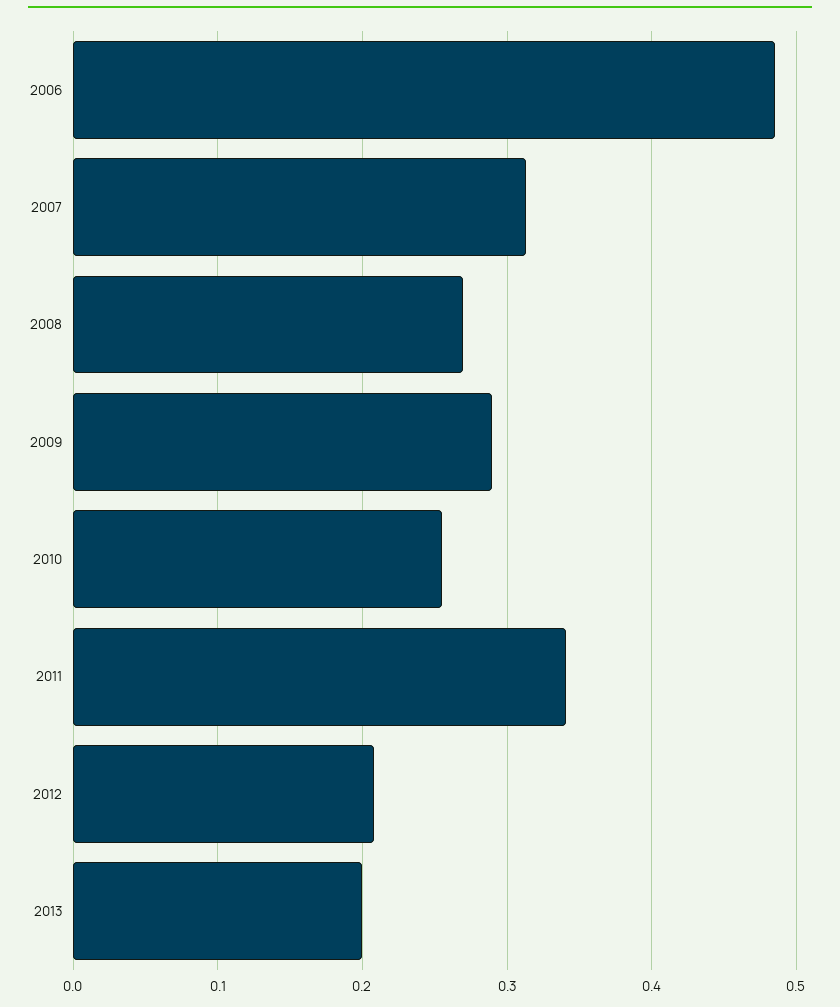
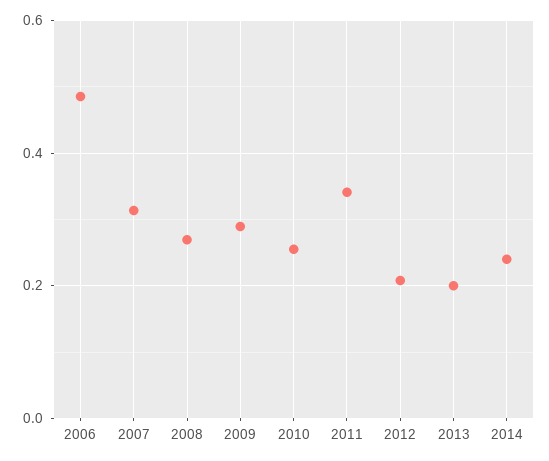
2014: none -> 0.24

